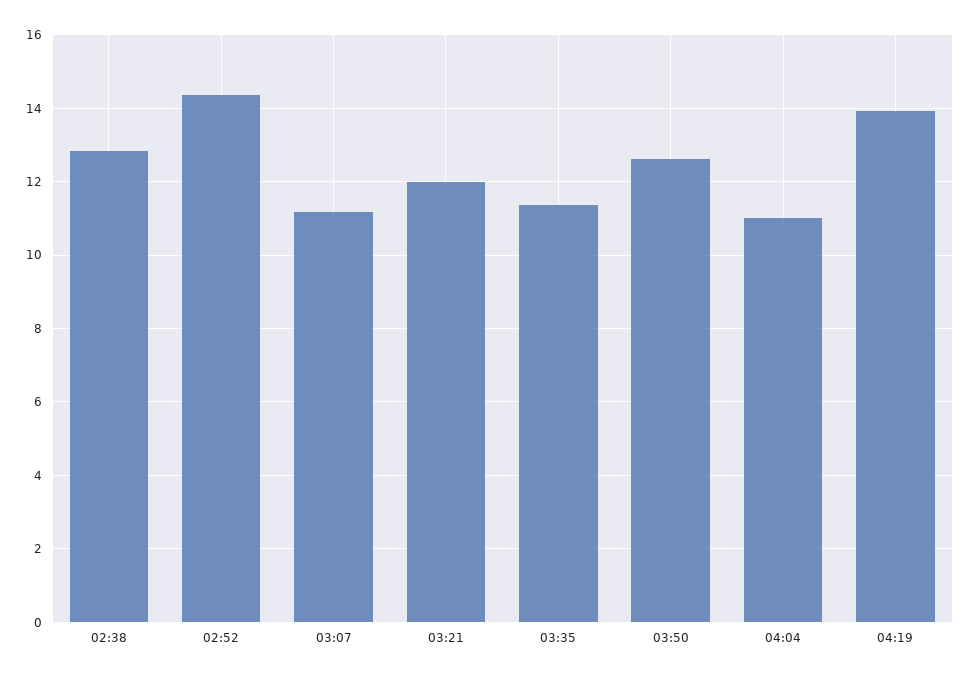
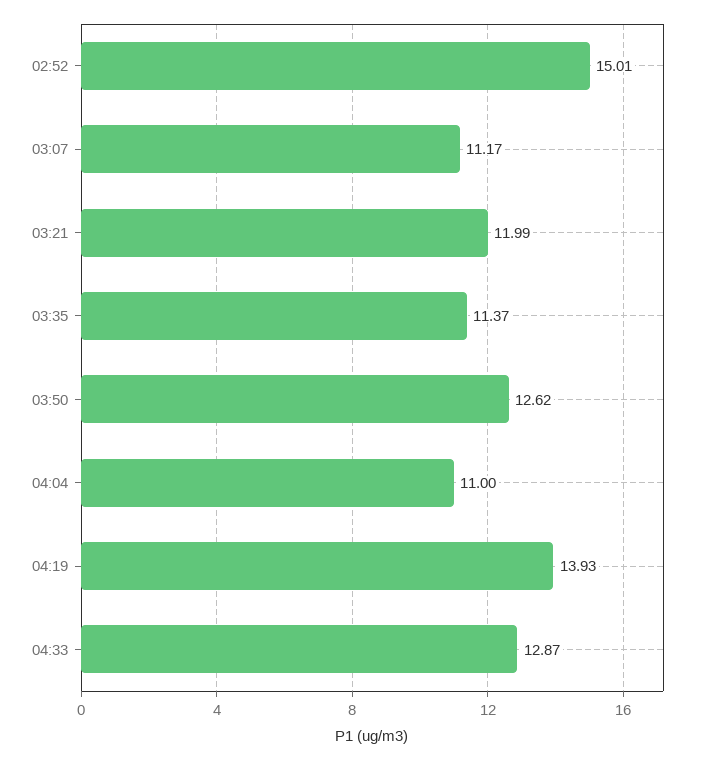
02:38: 12.8 -> none
02:52: 14.4 -> 15.01
04:33: none -> 12.87

